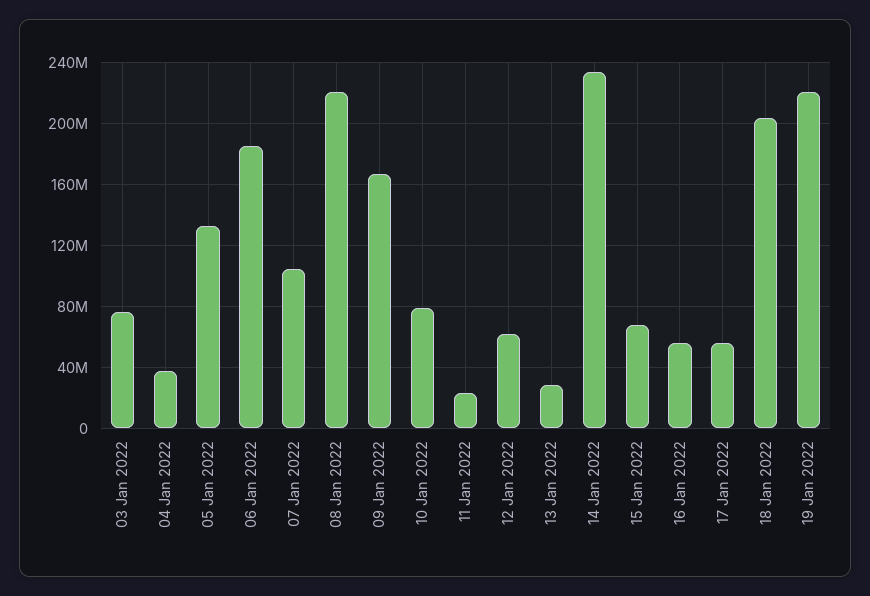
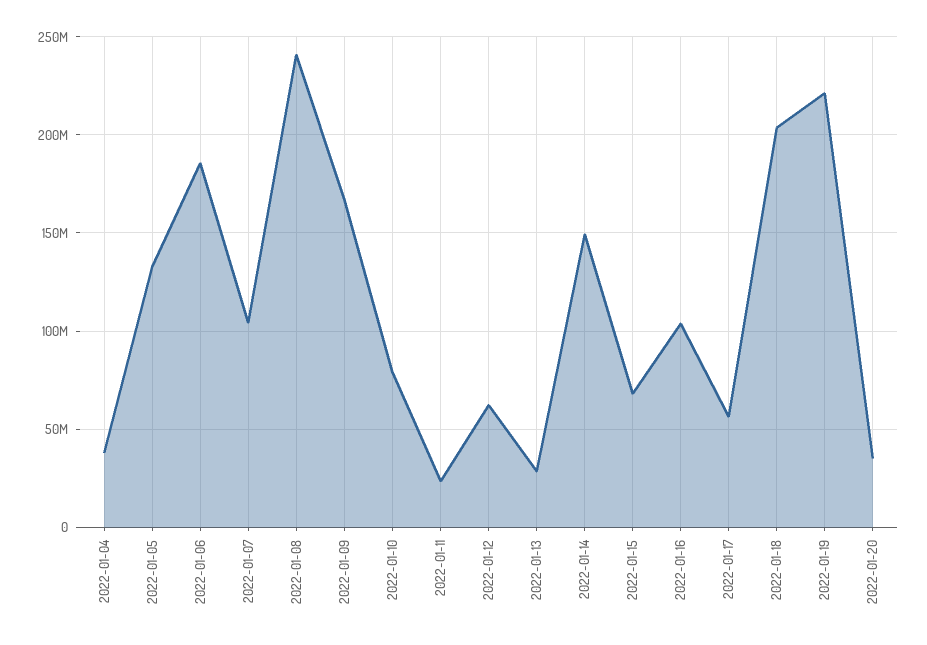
03 Jan 2022: 75000000 -> none
08 Jan 2022: 220000000 -> 240000000
14 Jan 2022: 235000000 -> 150000000
16 Jan 2022: 55000000 -> 105000000
2022-01-20: none -> 35000000

